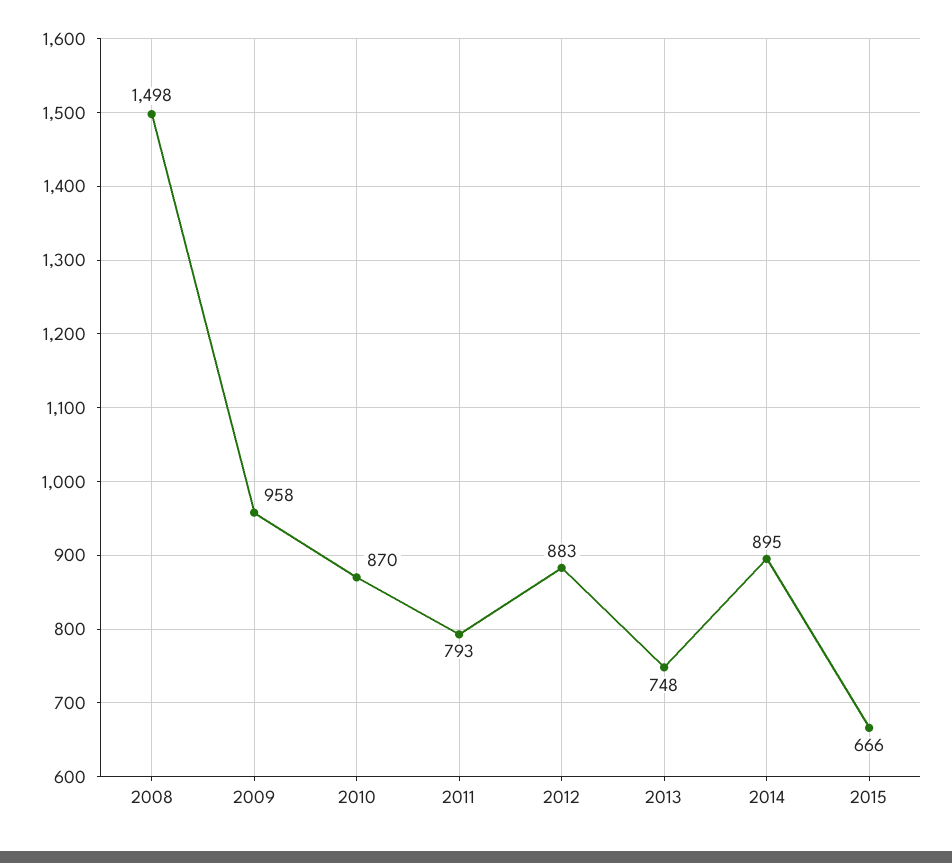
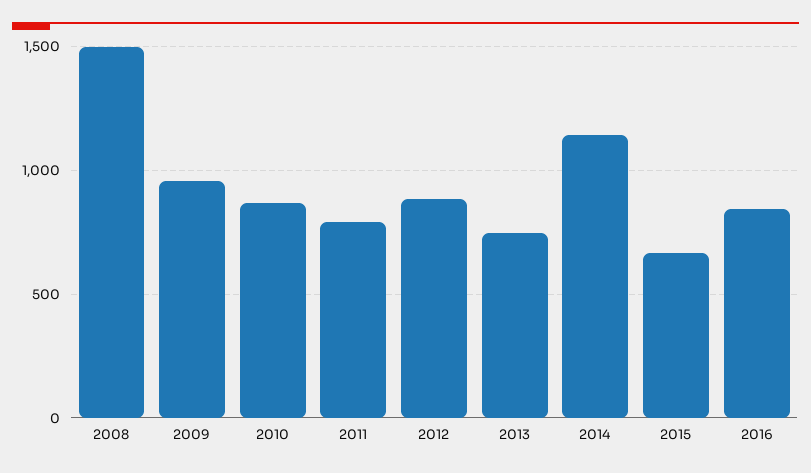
2014: 895 -> 1150
2016: none -> 850

